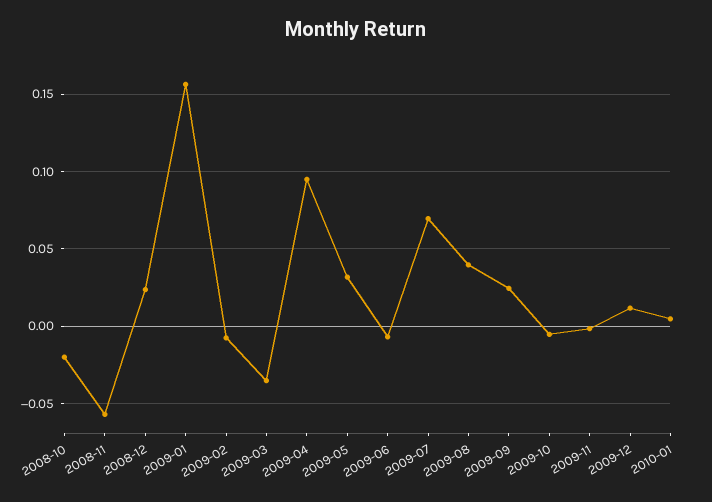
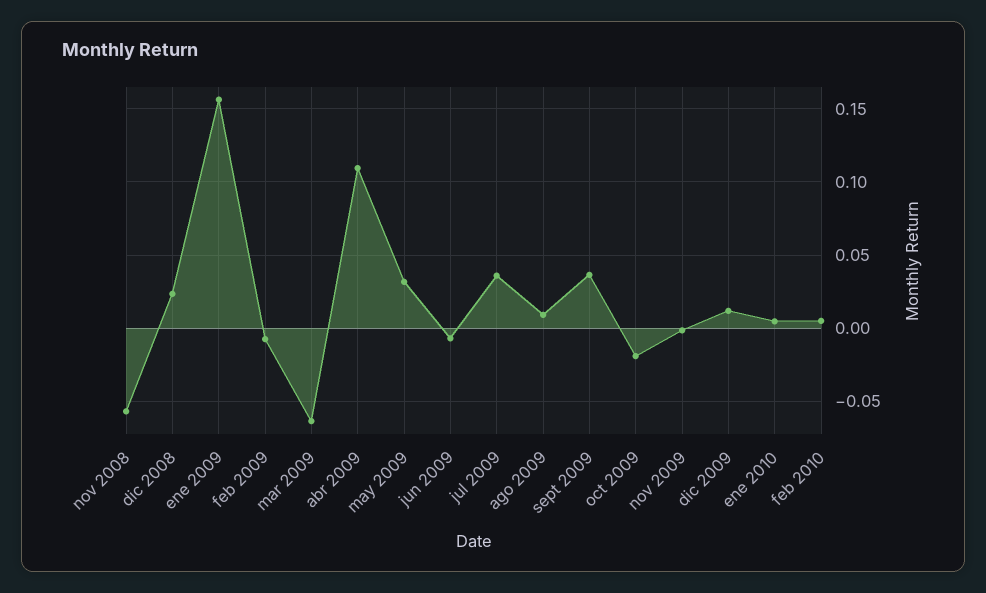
2008-10: -0.02 -> none
2009-03: -0.035 -> -0.065
2009-04: 0.095 -> 0.11
2009-07: 0.07 -> 0.035
2009-08: 0.04 -> 0.01
2009-09: 0.025 -> 0.035
2009-10: -0.005 -> -0.02
feb 2010: none -> 0.005

